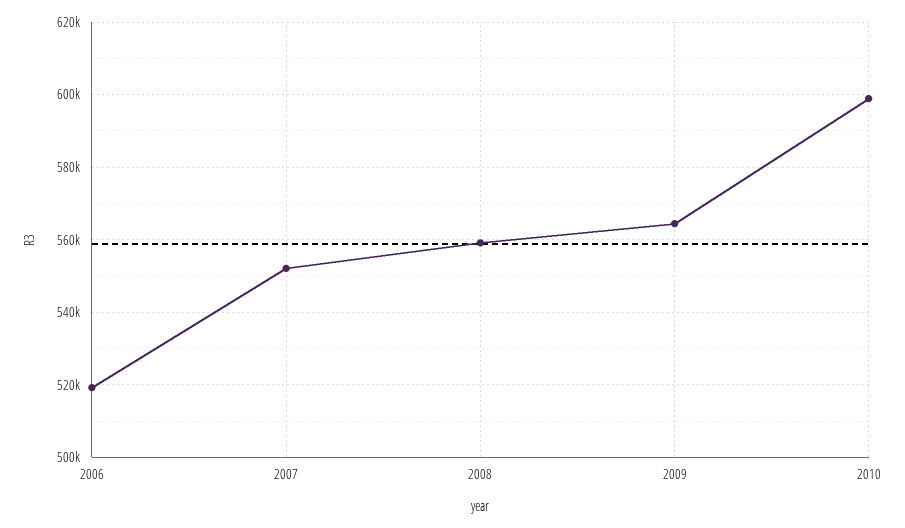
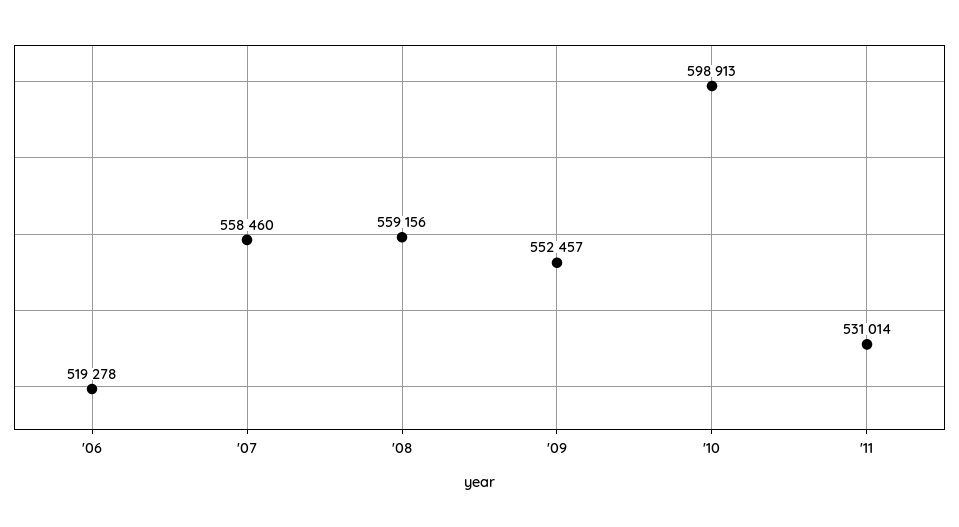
2007: 552000 -> 558460
2009: 564000 -> 552457
'11: none -> 531014

